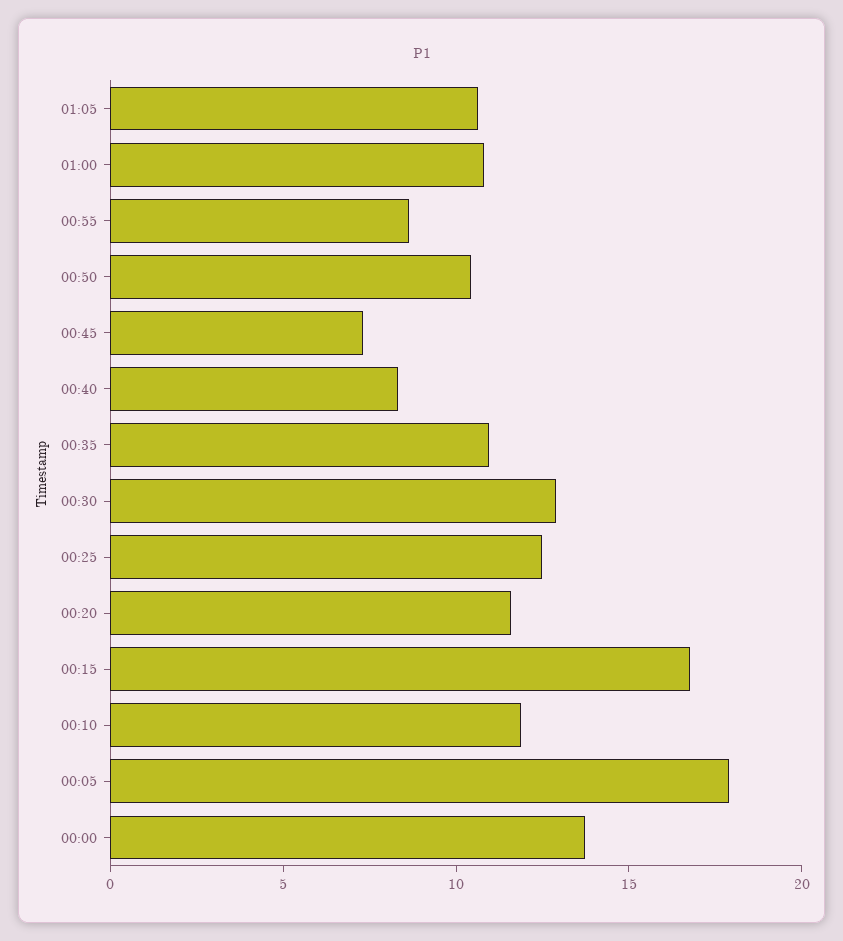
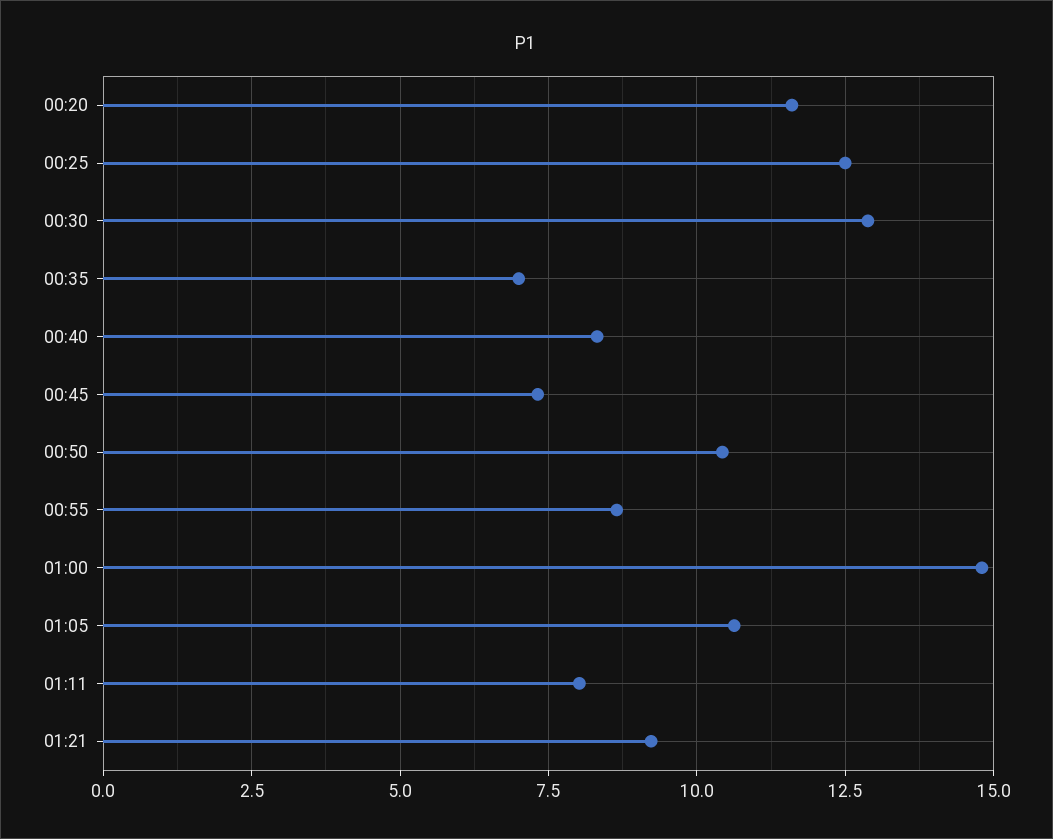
01:00: 11 -> 14.75
00:35: 11 -> 7
00:15: 17 -> none
00:10: 12 -> none
00:05: 18 -> none
00:00: 14 -> none
01:11: none -> 8
01:21: none -> 9.25

